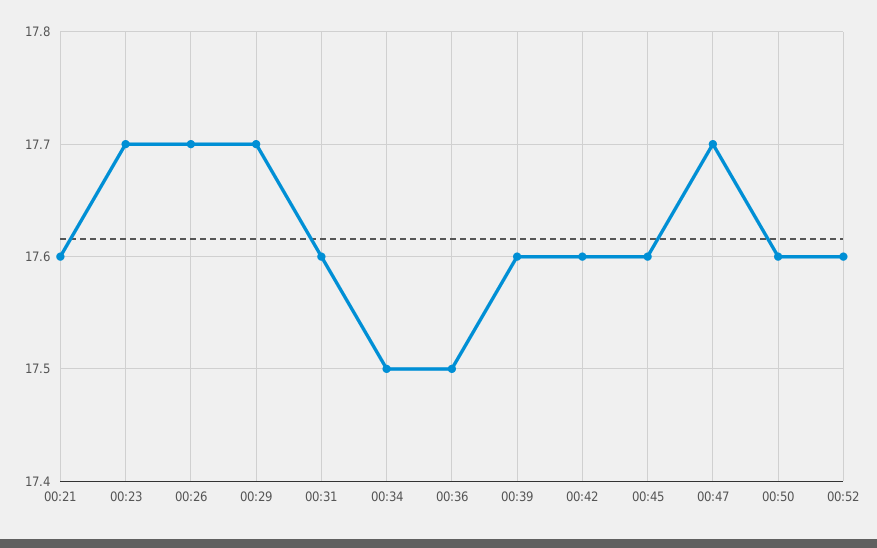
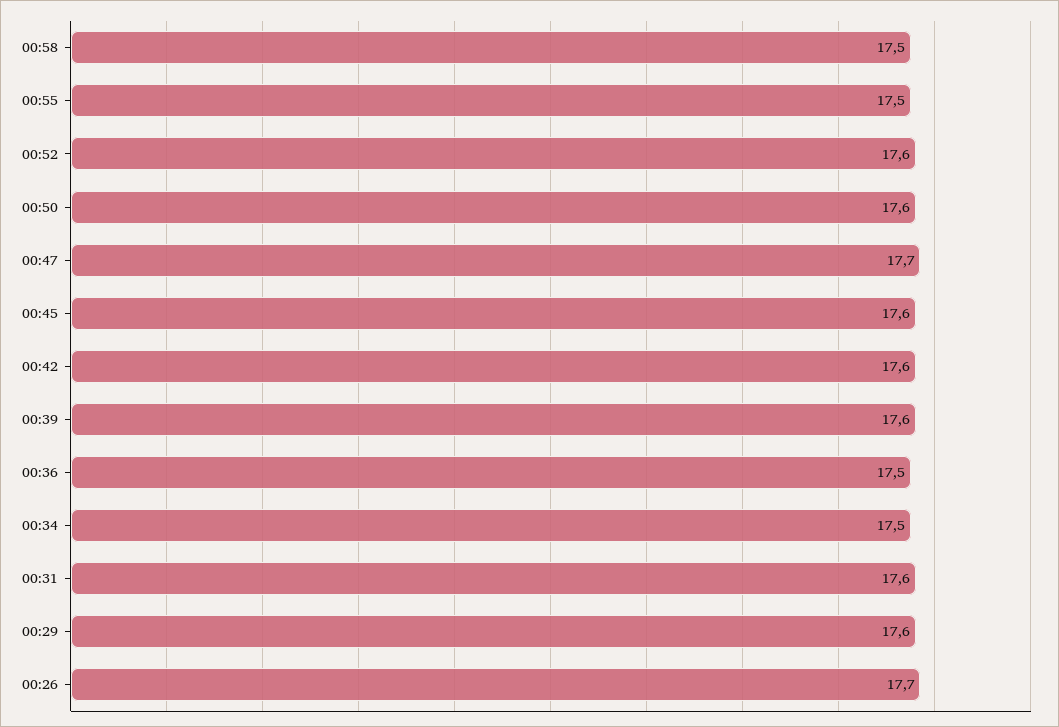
00:21: 17.6 -> none
00:23: 17.7 -> none
00:29: 17.7 -> 17.6
00:58: none -> 17.5
00:55: none -> 17.5

